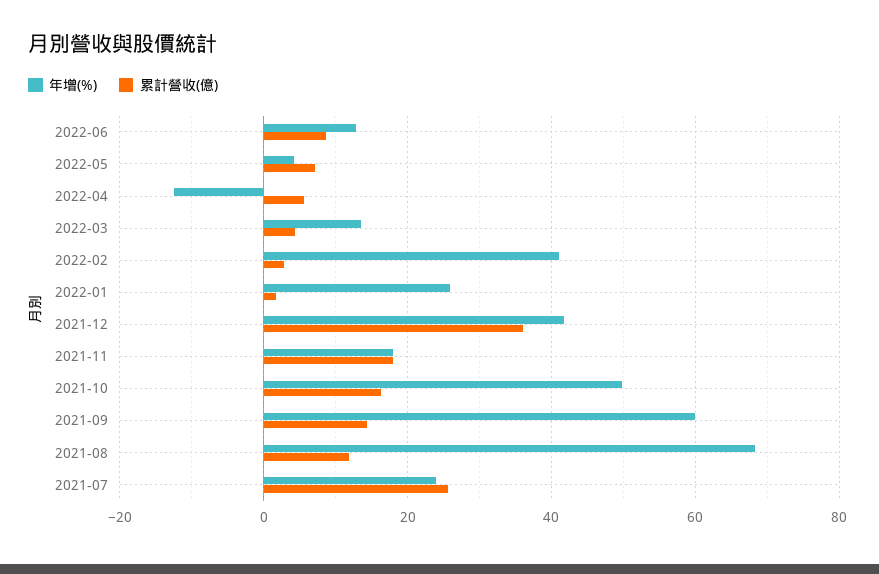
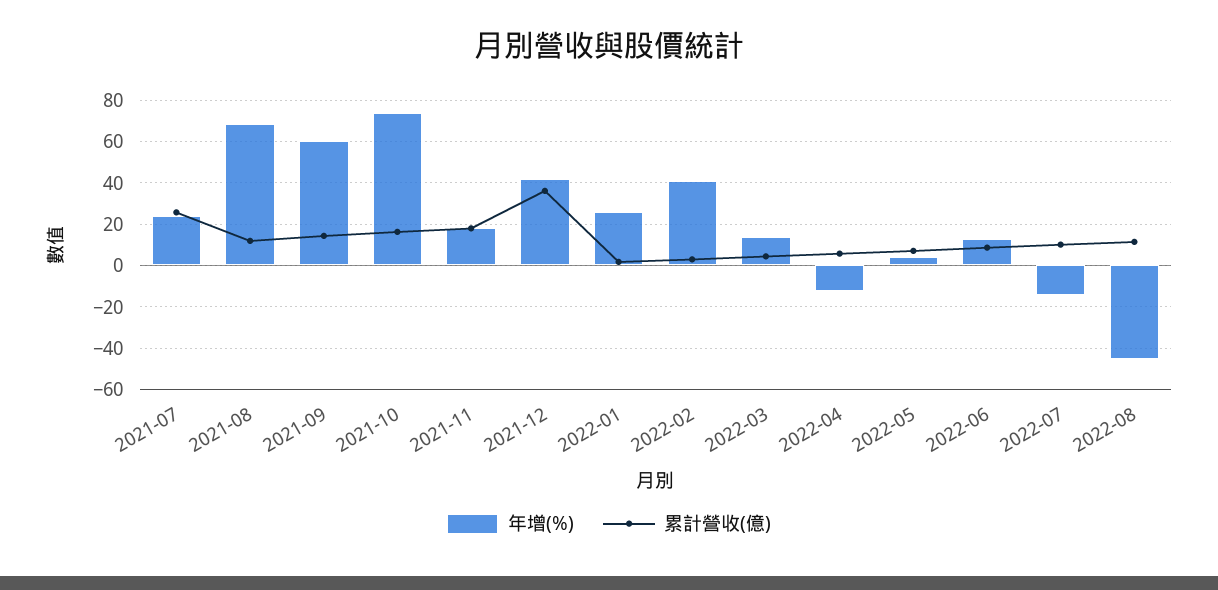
年增(%), 2021-10: 50 -> 75
年增(%), 2022-07: none -> -15
累計營收(億), 2022-07: none -> 10
年增(%), 2022-08: none -> -45
累計營收(億), 2022-08: none -> 10

